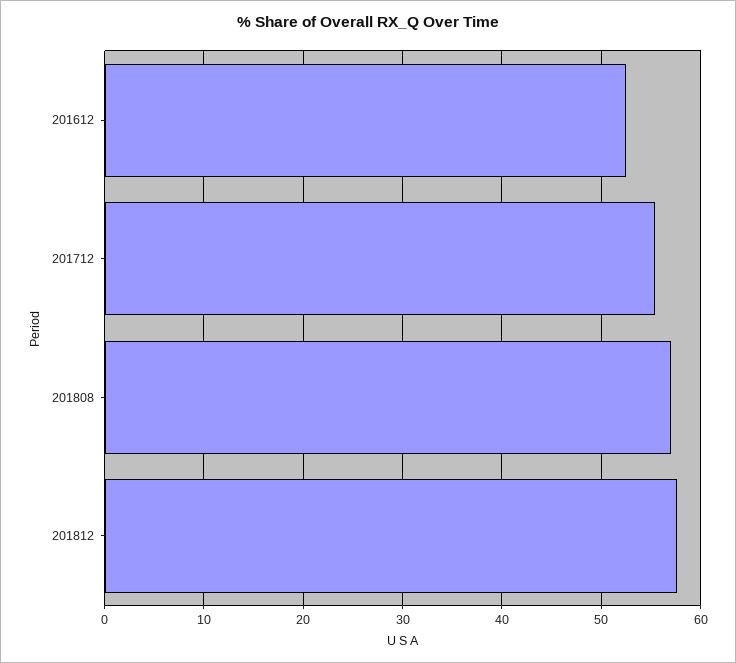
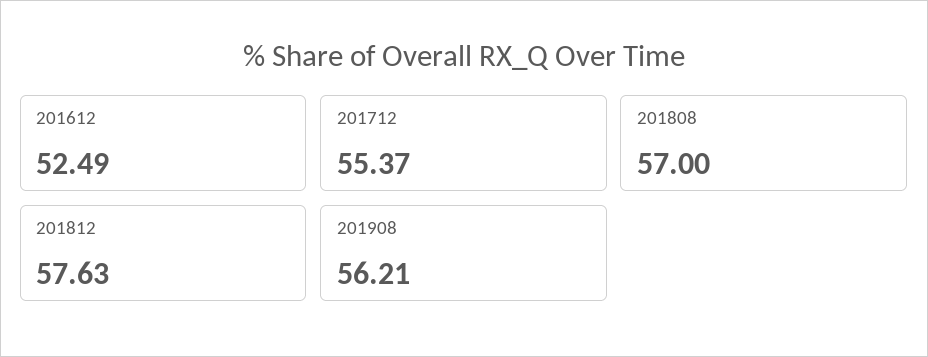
201908: none -> 56.21

